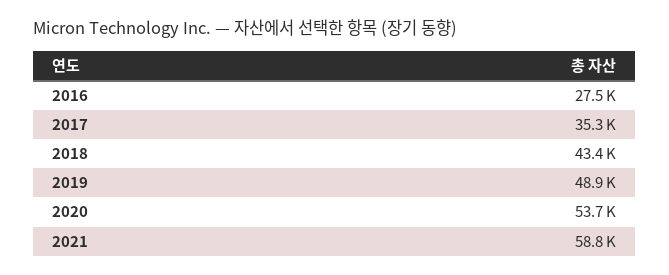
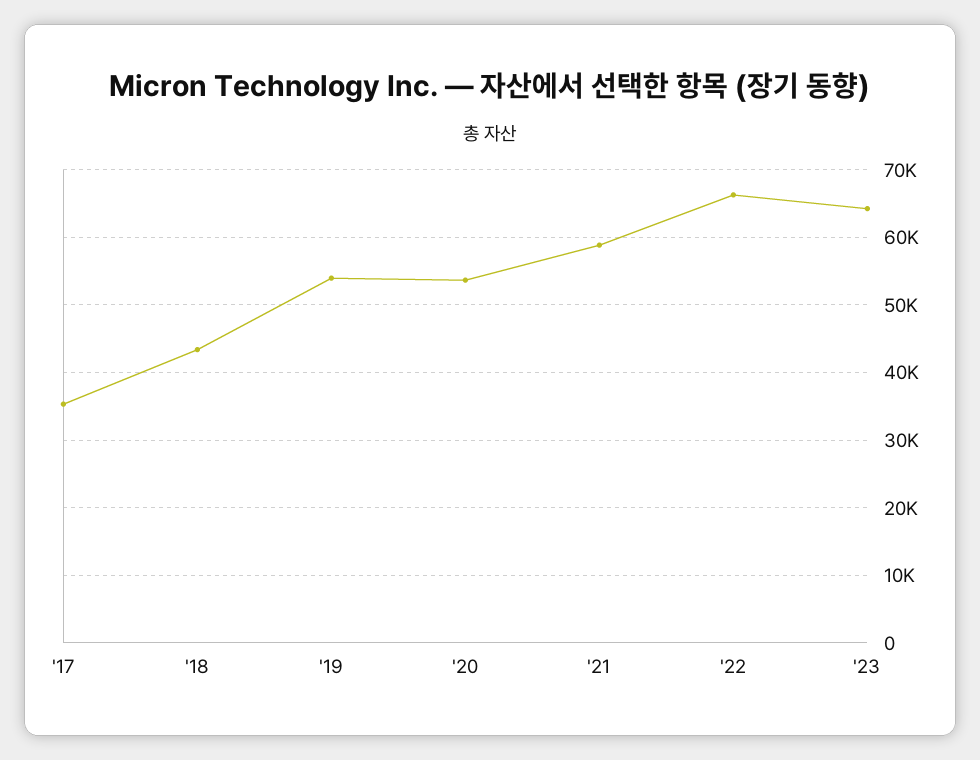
2016: 27500 -> none
2019: 48900 -> 54000
'22: none -> 66000
'23: none -> 64000

